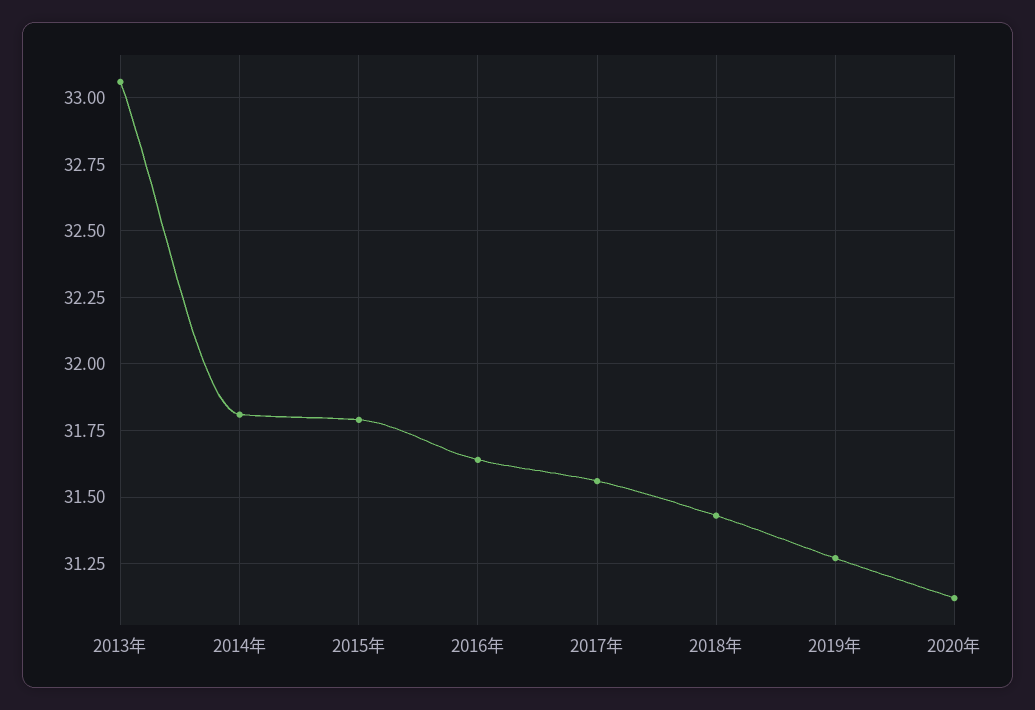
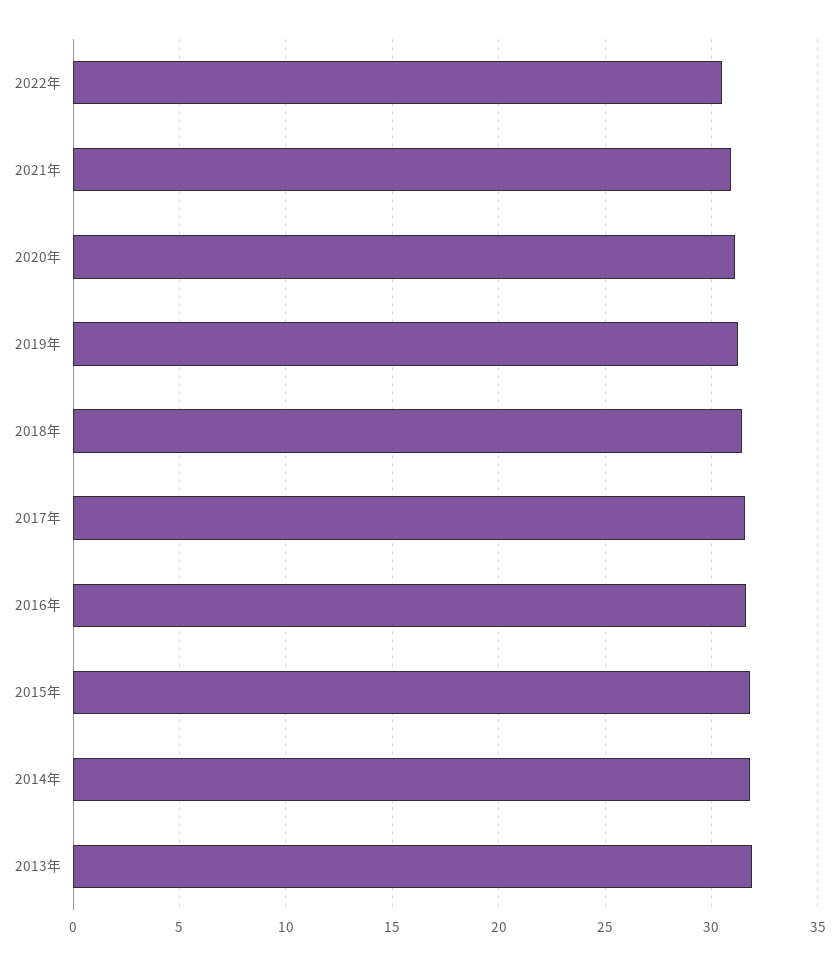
2013年: 33.05 -> 32
2022年: none -> 30.5
2021年: none -> 31

